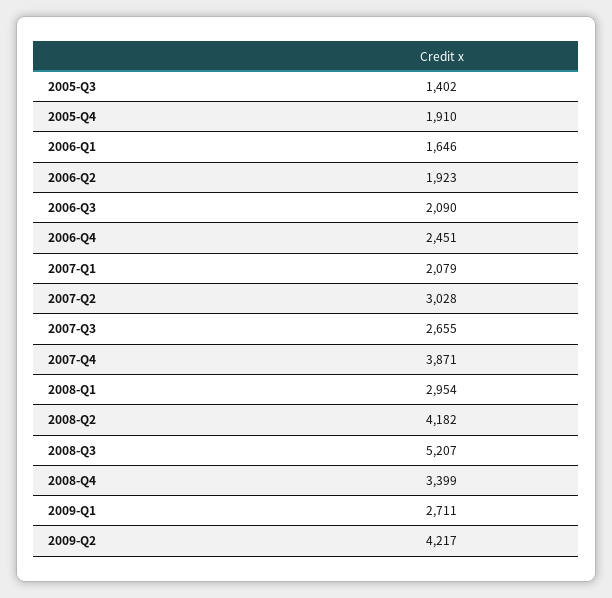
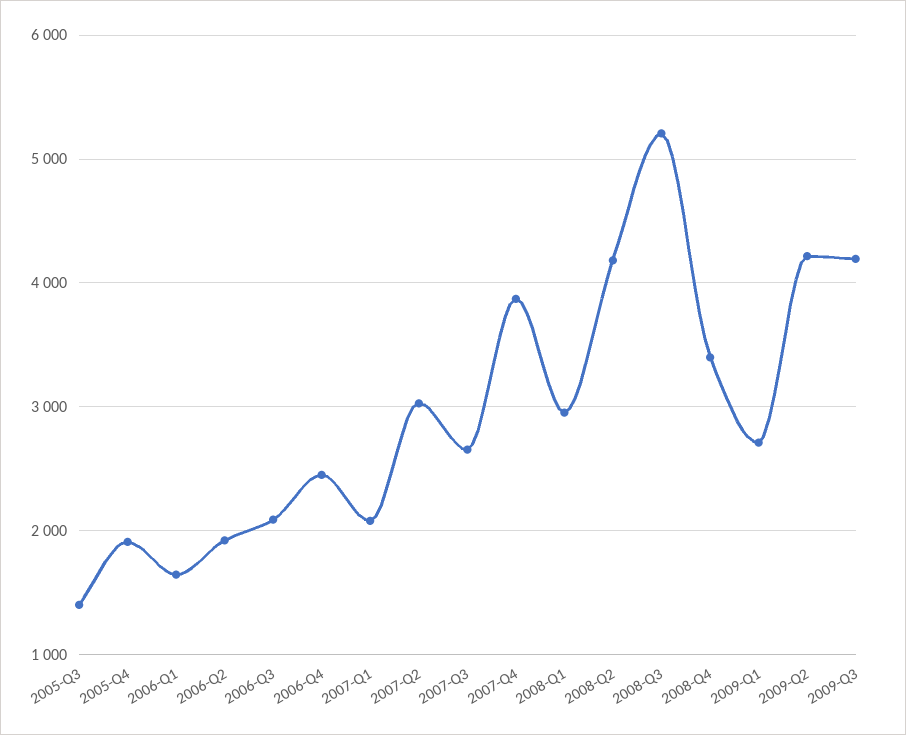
2009-Q3: none -> 4200

